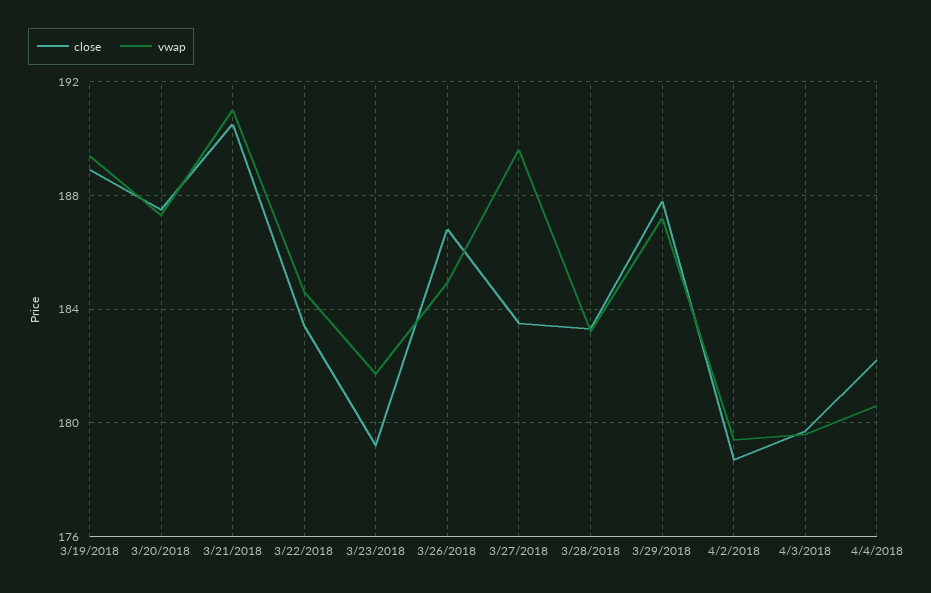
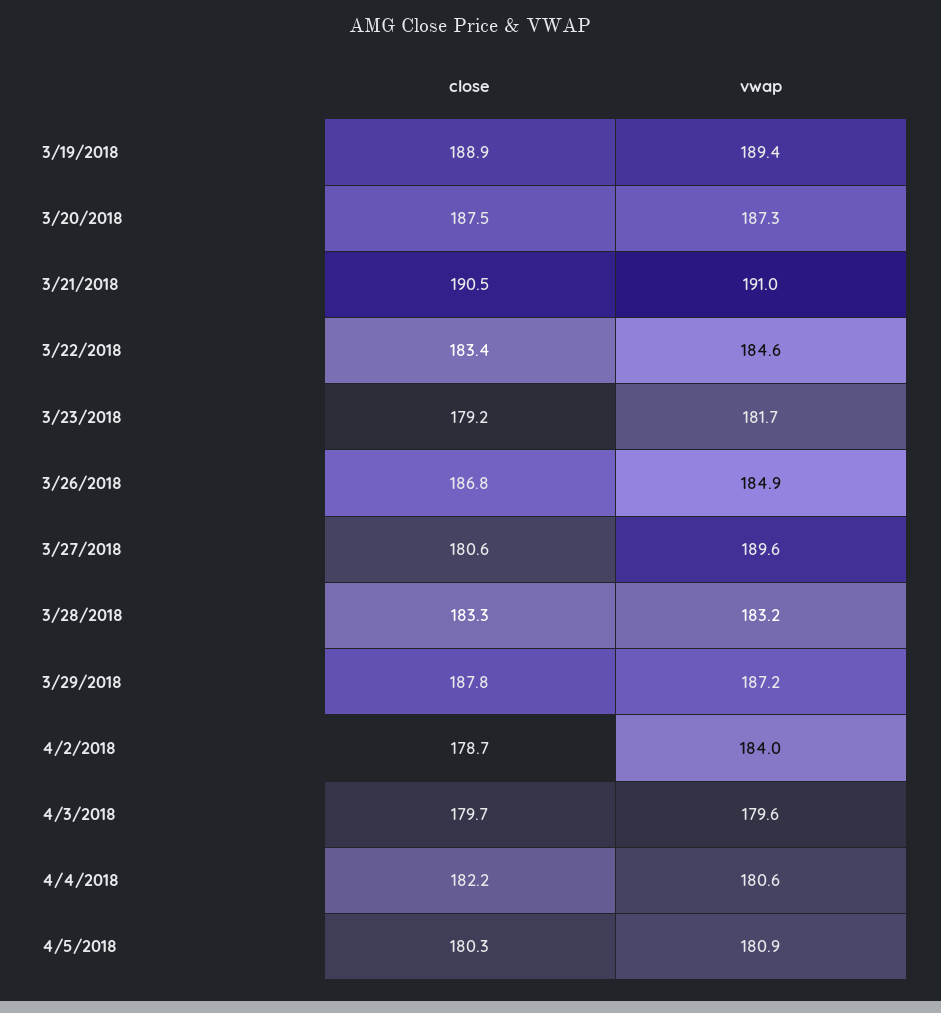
close, 3/27/2018: 183.5 -> 180.6
vwap, 4/2/2018: 179.5 -> 184
close, 4/5/2018: none -> 180.3
vwap, 4/5/2018: none -> 180.9

